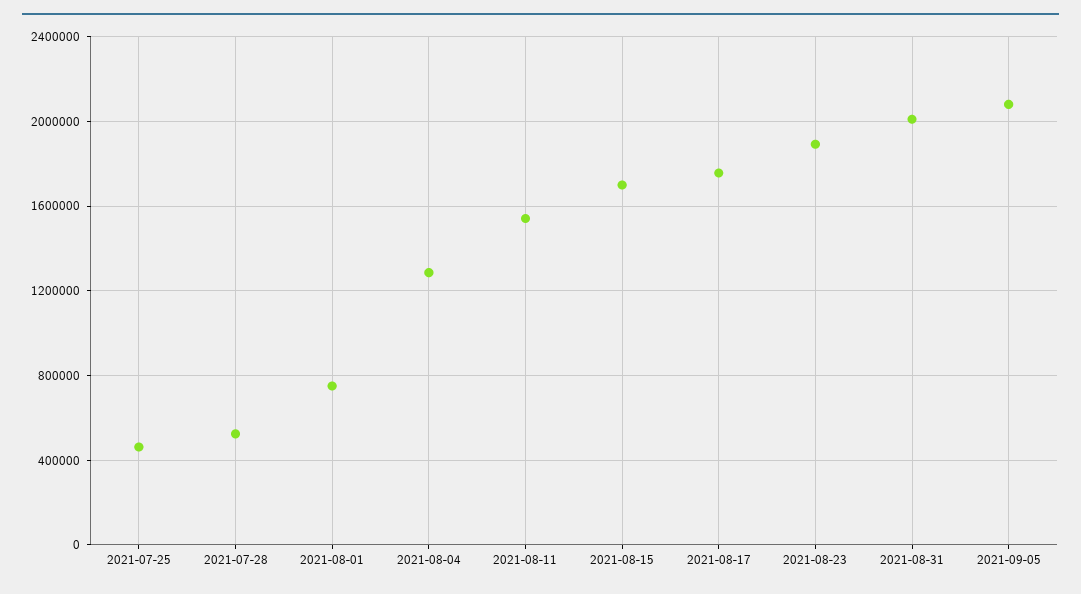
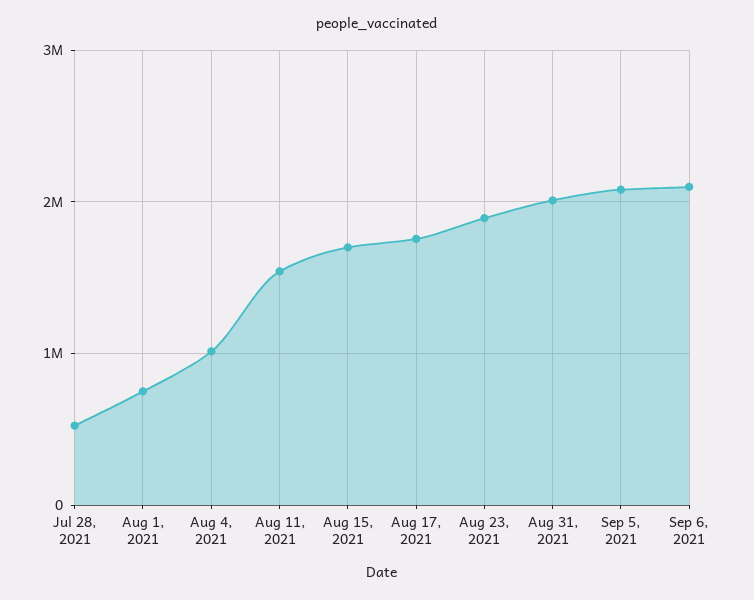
2021-07-25: 450000 -> none
2021-08-04: 1300000 -> 1000000
Sep 6, 2021: none -> 2100000

